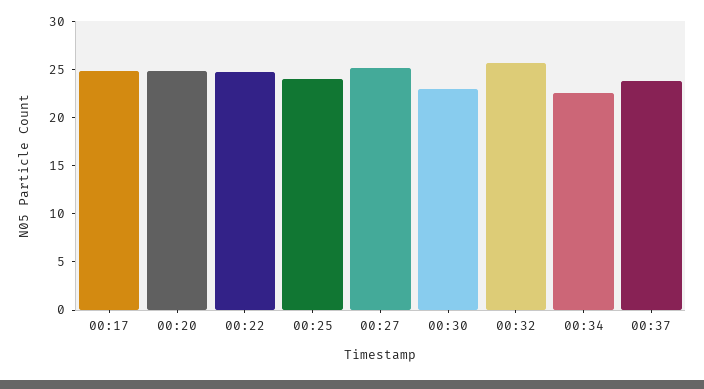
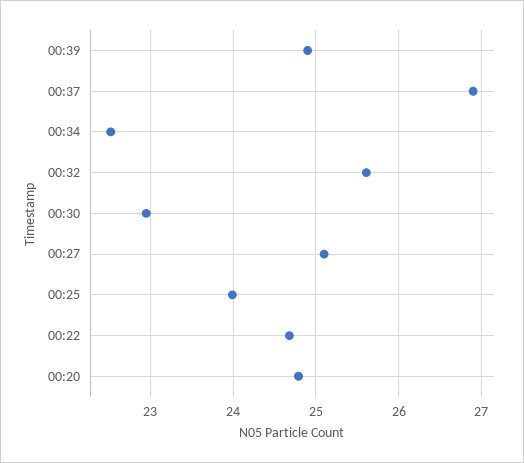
00:17: 25 -> none
00:37: 24 -> 26.9
00:39: none -> 24.9

